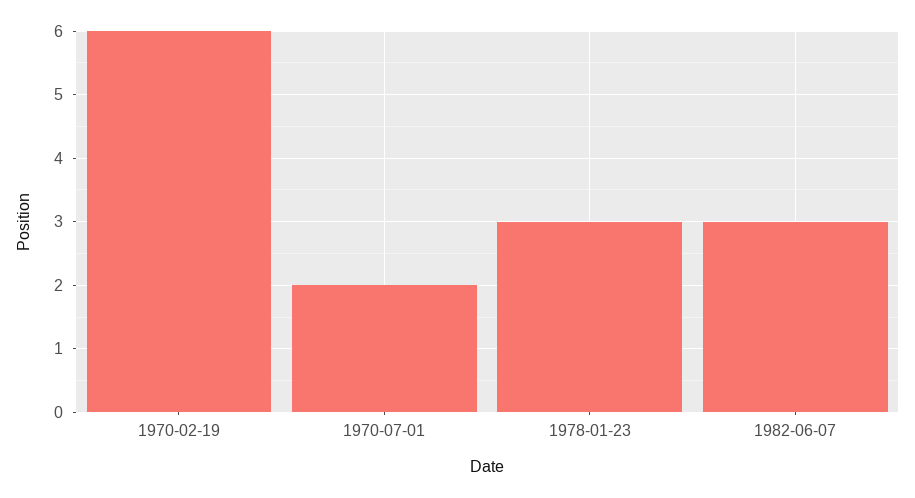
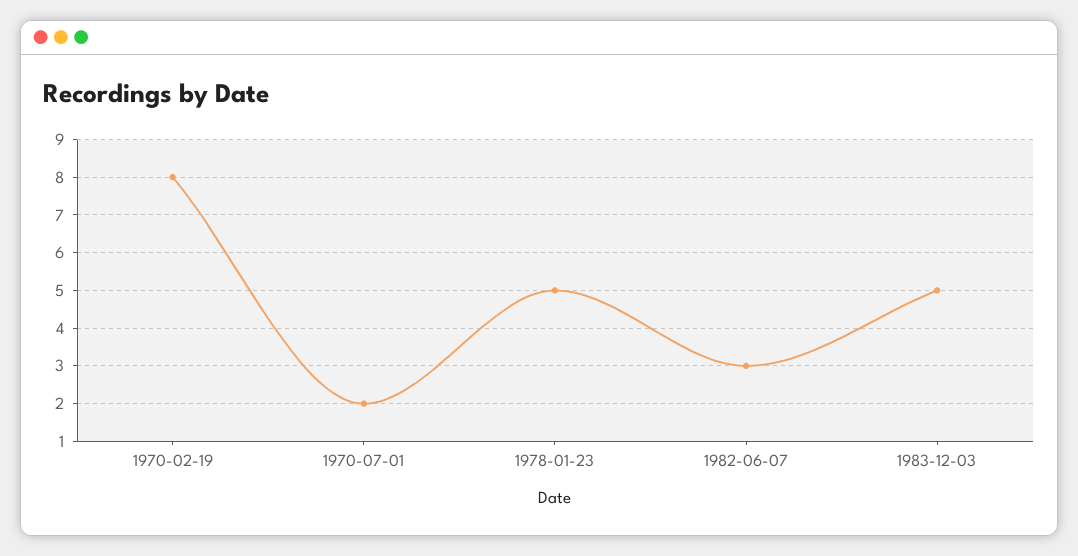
1970-02-19: 6 -> 8
1978-01-23: 3 -> 5
1983-12-03: none -> 5

